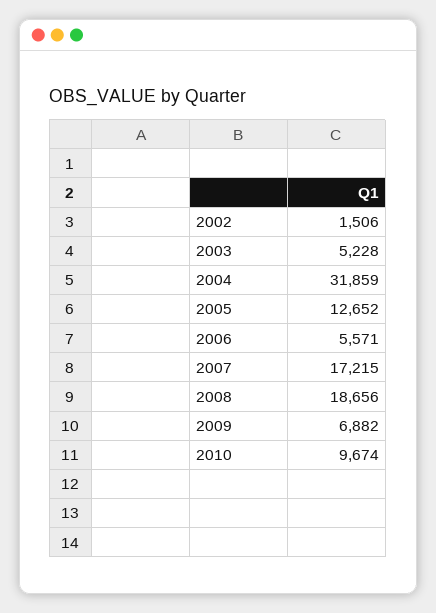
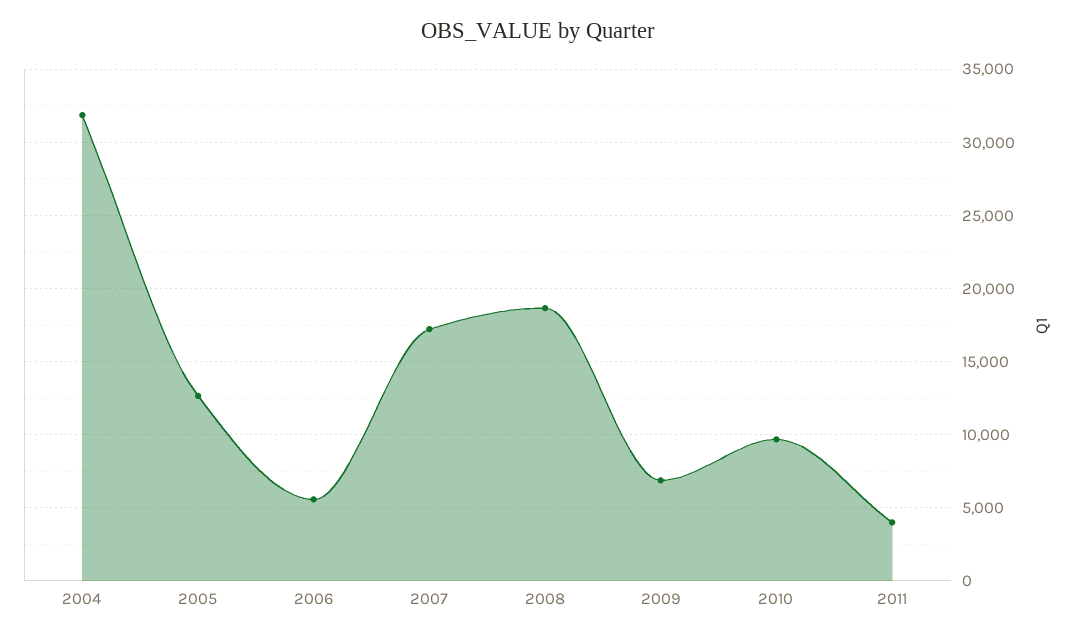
2002: 1506 -> none
2003: 5228 -> none
2011: none -> 4000

